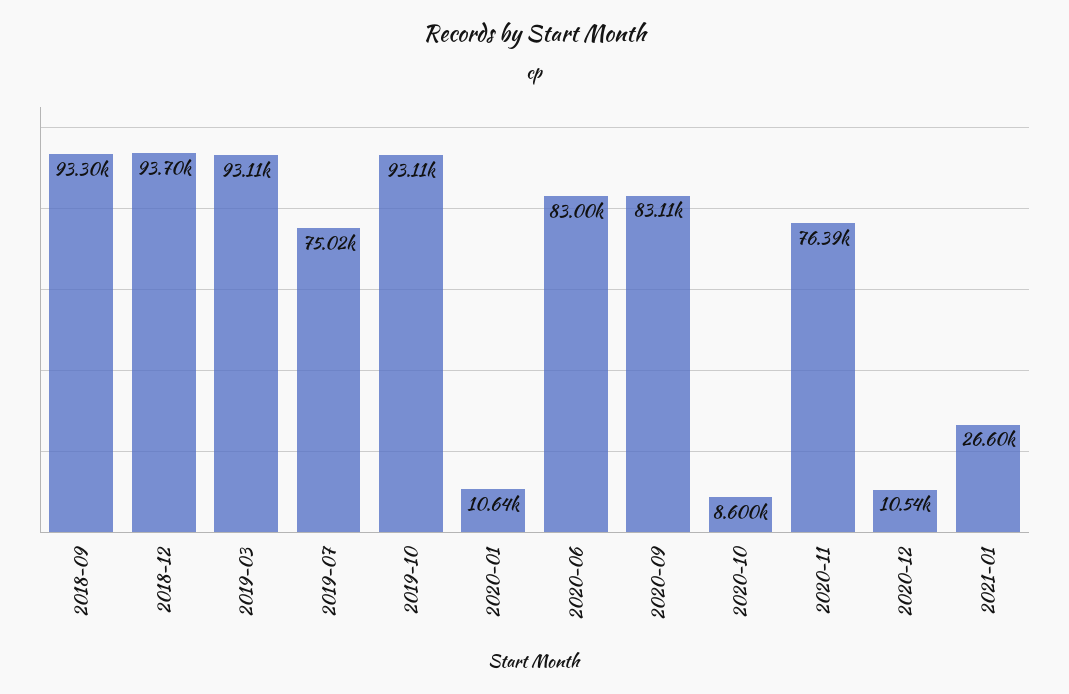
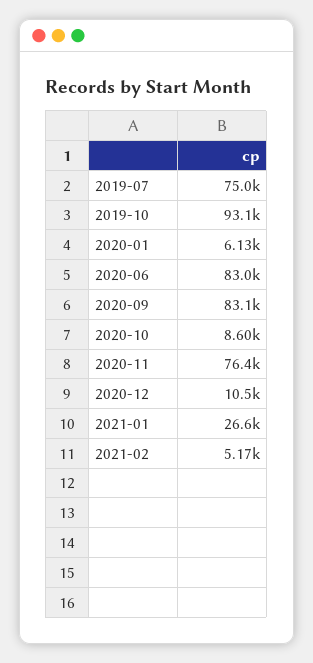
2018-09: 93300 -> none
2018-12: 93700 -> none
2019-03: 93110 -> none
2020-01: 10640 -> 6130
2021-02: none -> 5170

